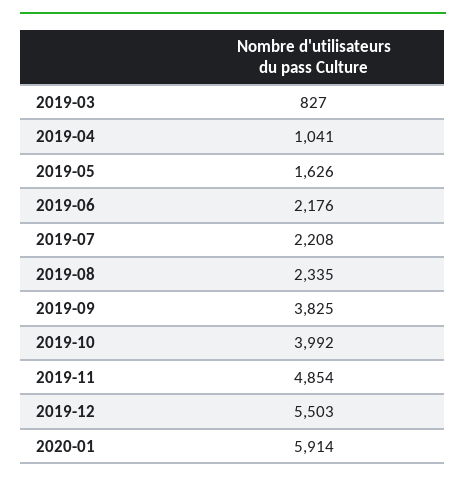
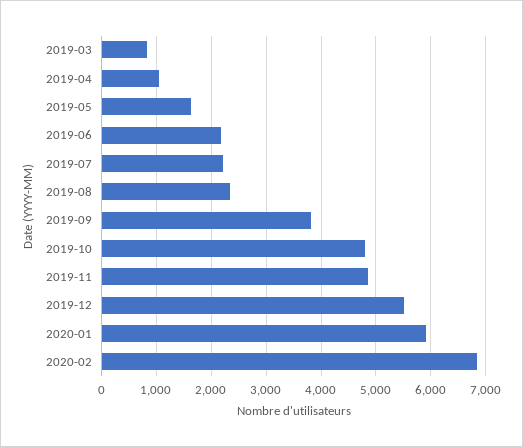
2019-10: 3992 -> 4800
2020-02: none -> 6800

